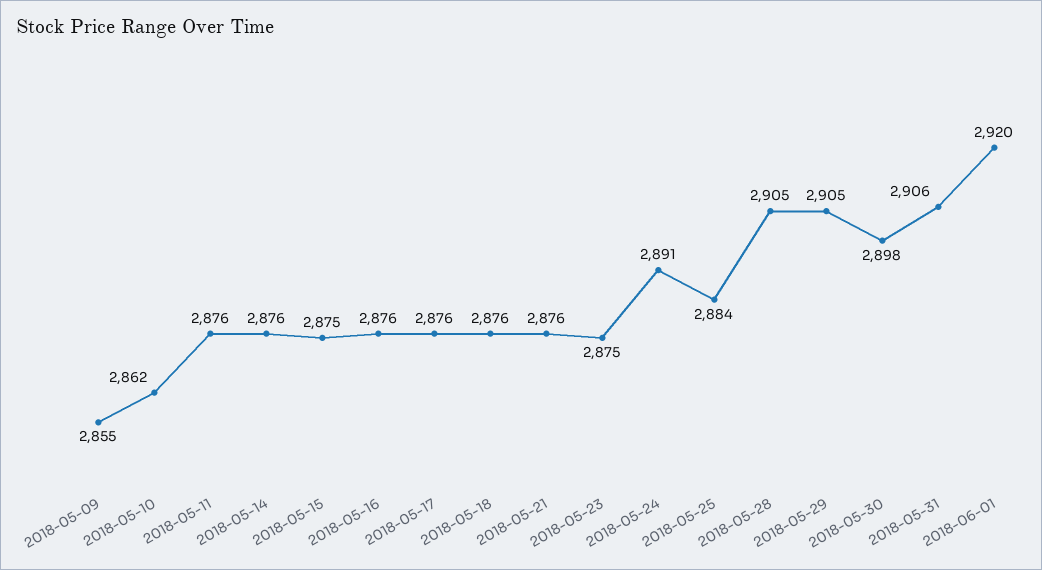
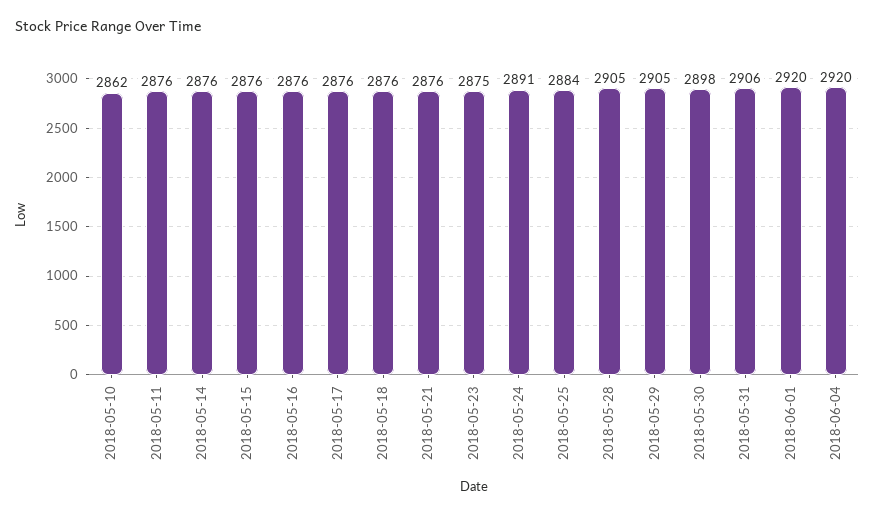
2018-05-09: 2855 -> none
2018-05-15: 2875 -> 2876
2018-06-04: none -> 2920

